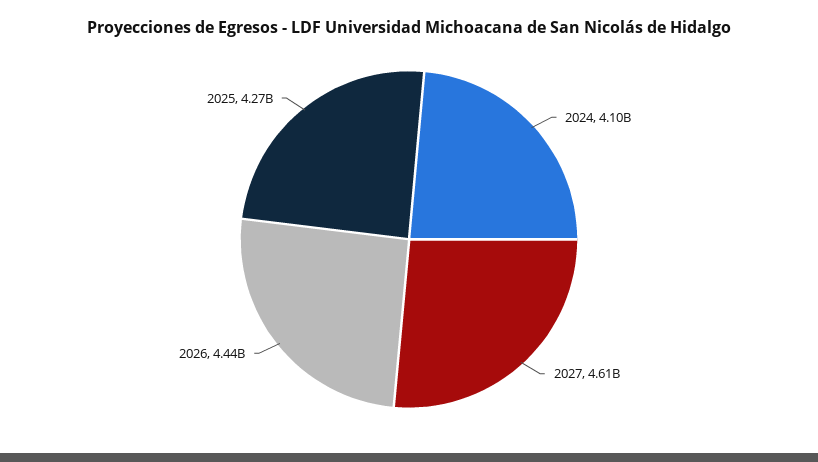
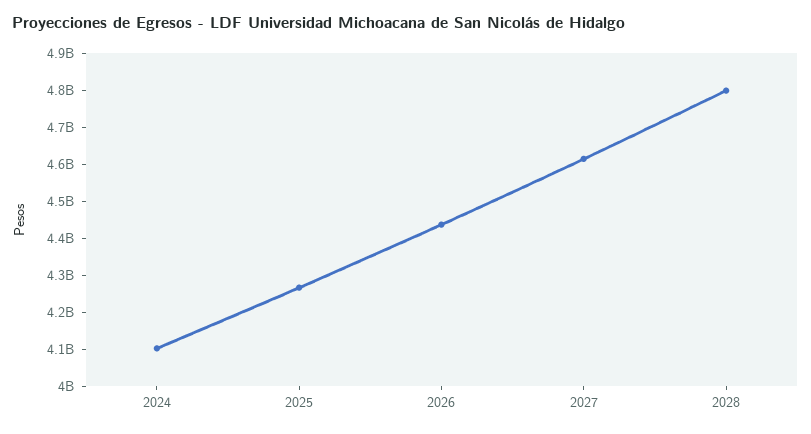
2028: none -> 4800000000

